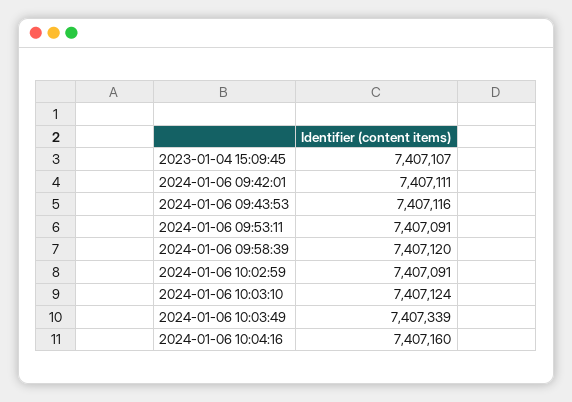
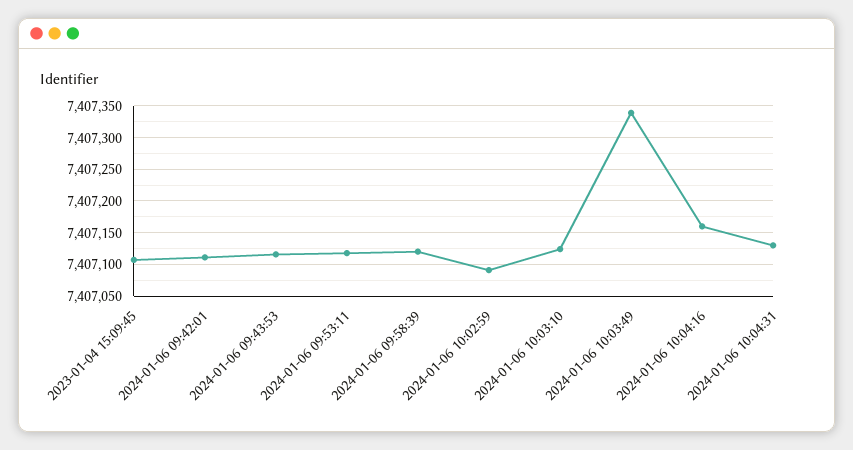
2024-01-06 09:53:11: 7407091 -> 7407120
2024-01-06 10:04:31: none -> 7407130

